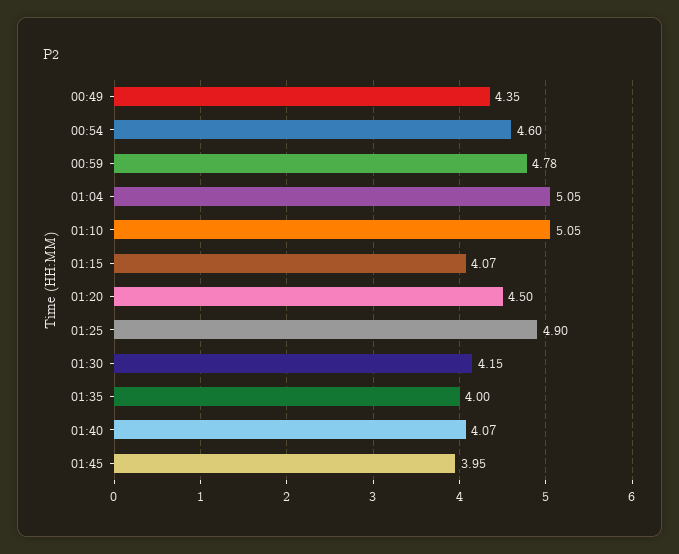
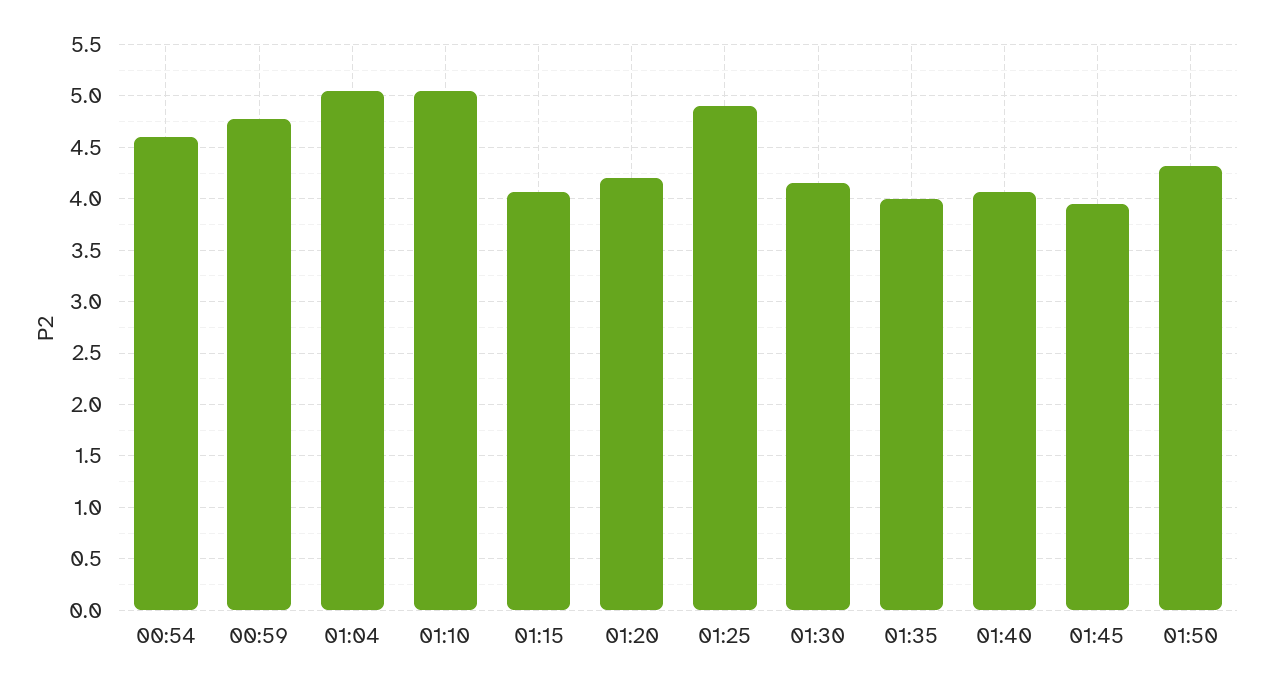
00:49: 4.35 -> none
01:20: 4.5 -> 4.2
01:50: none -> 4.3

